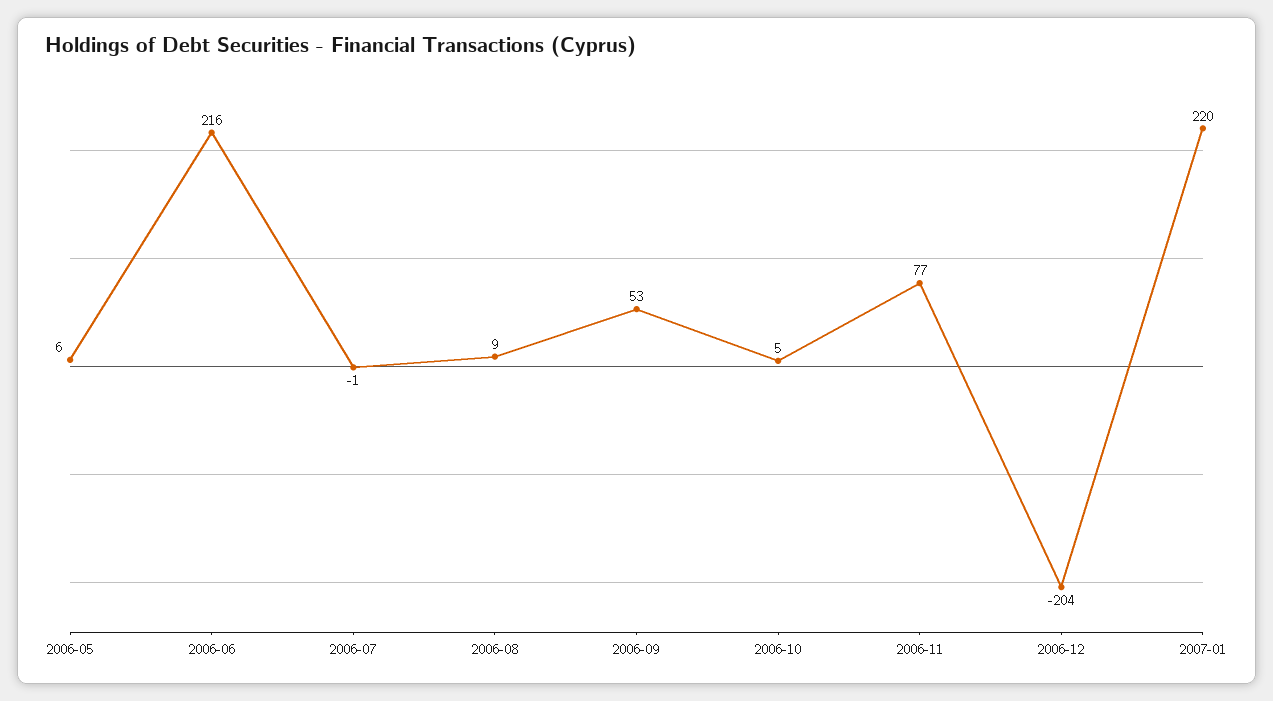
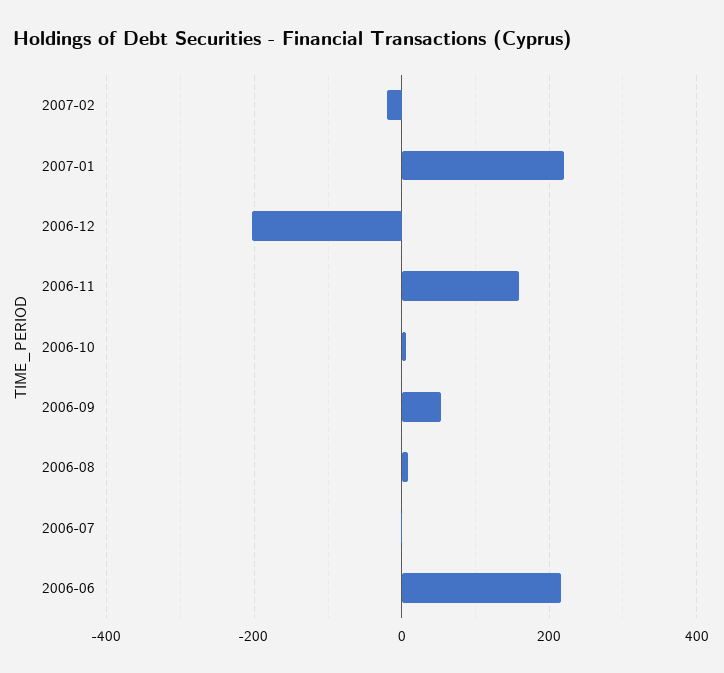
2006-05: 6 -> none
2006-11: 77 -> 160
2007-02: none -> -20

